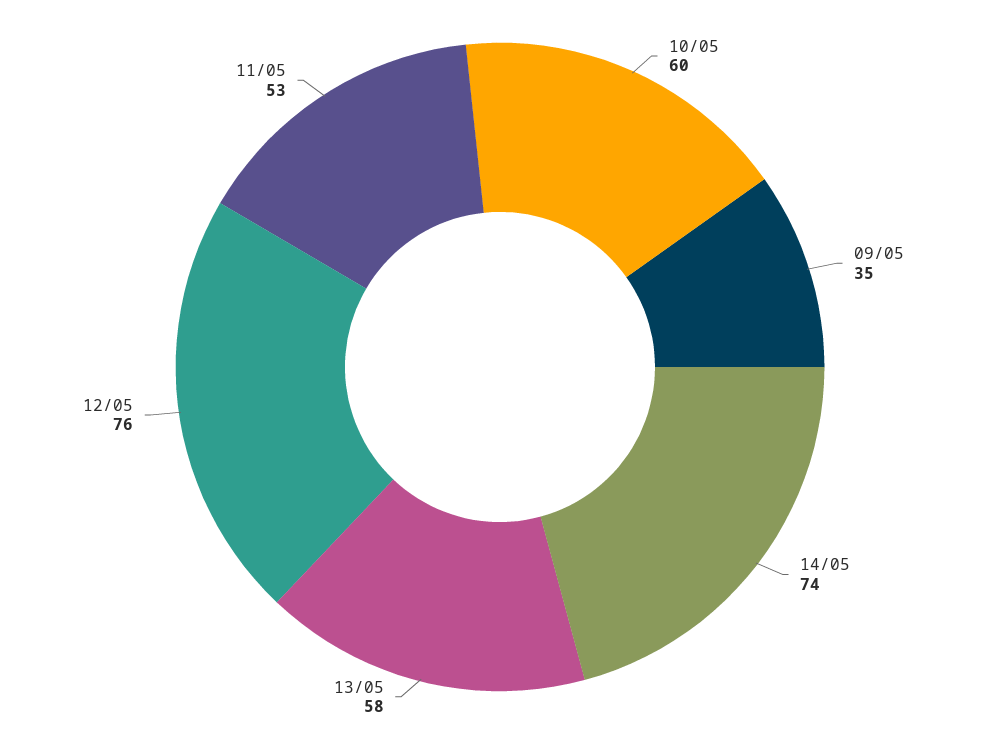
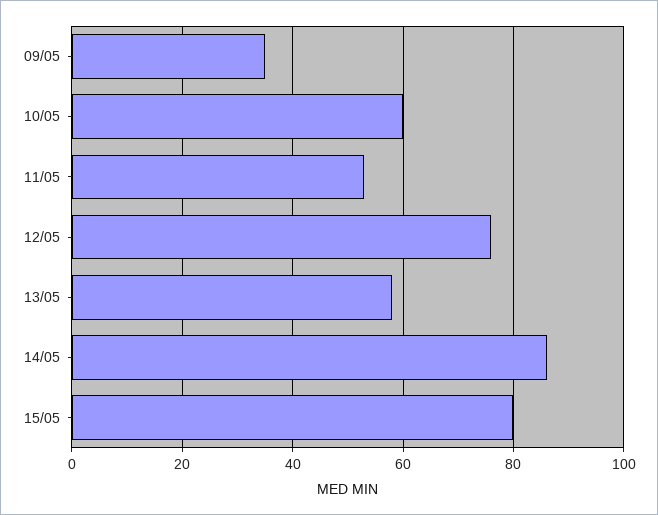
14/05: 74 -> 85
15/05: none -> 80

